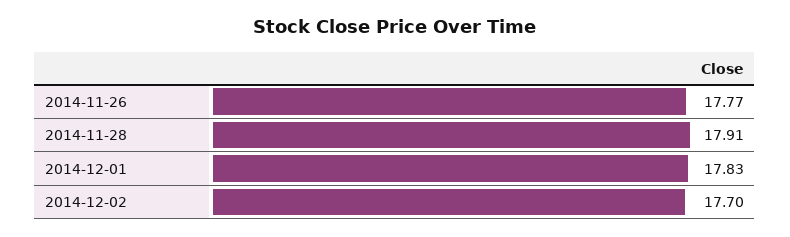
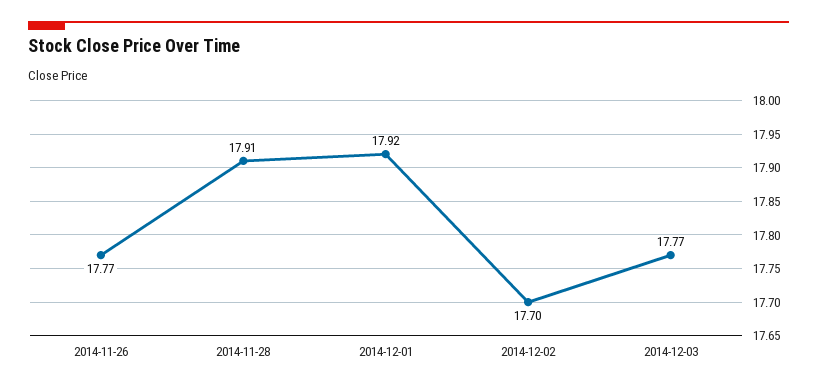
2014-12-01: 17.83 -> 17.92
2014-12-03: none -> 17.77

